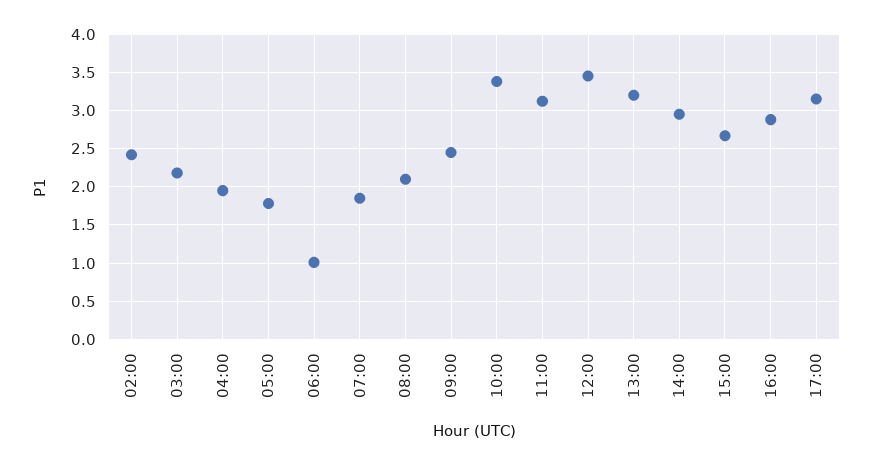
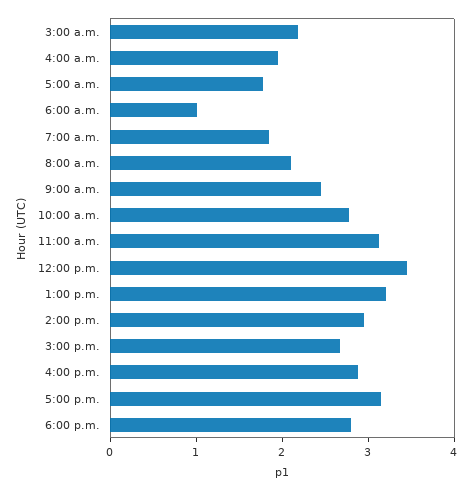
02:00: 2.4 -> none
10:00: 3.4 -> 2.8
6:00 p.m.: none -> 2.8

